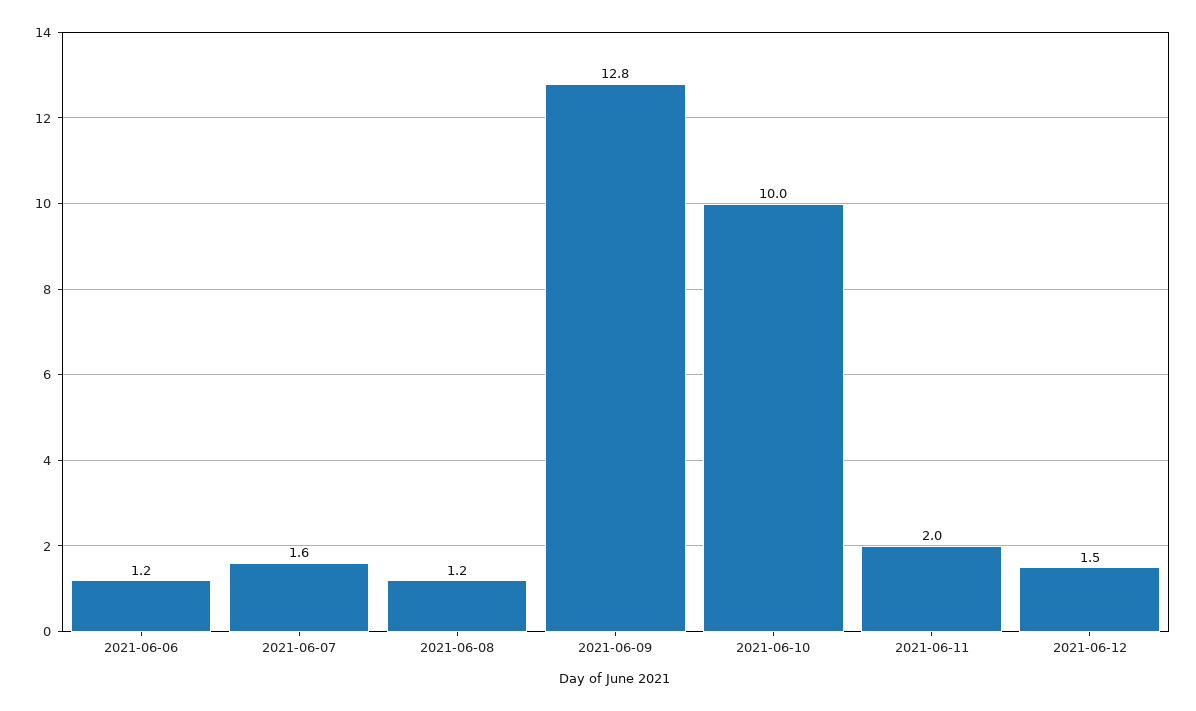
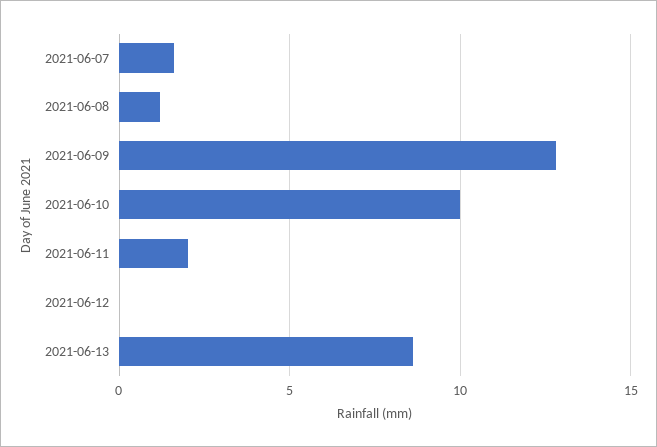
2021-06-06: 1.2 -> none
2021-06-12: 1.5 -> 0
2021-06-13: none -> 8.5

